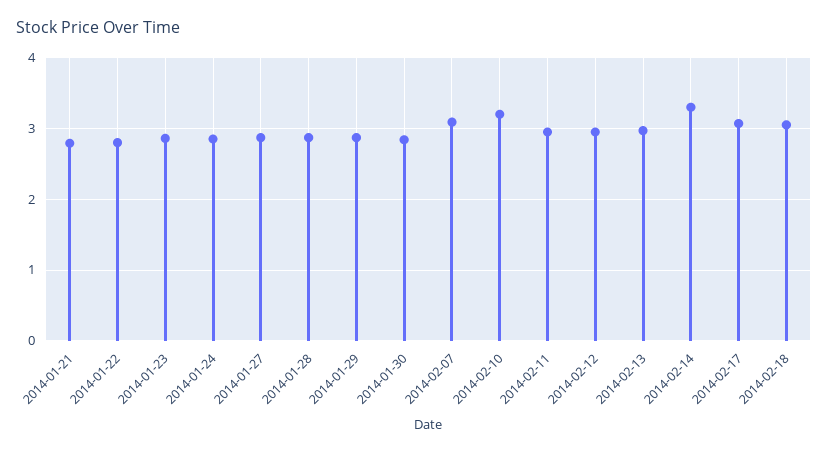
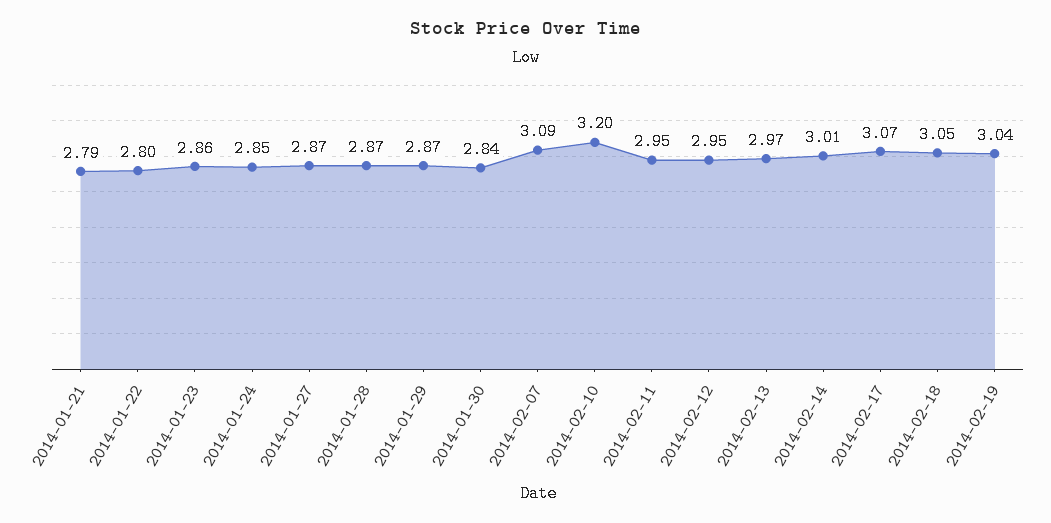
2014-02-14: 3.3 -> 3.01
2014-02-19: none -> 3.04

